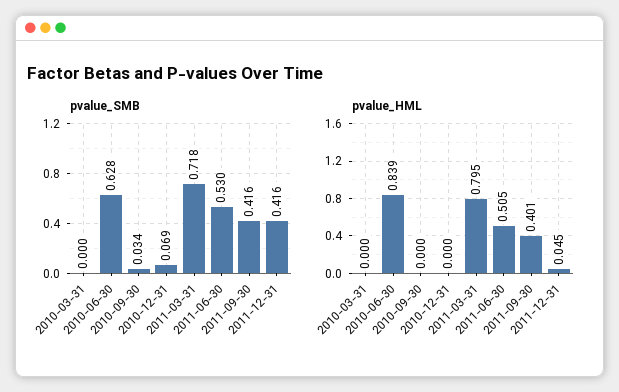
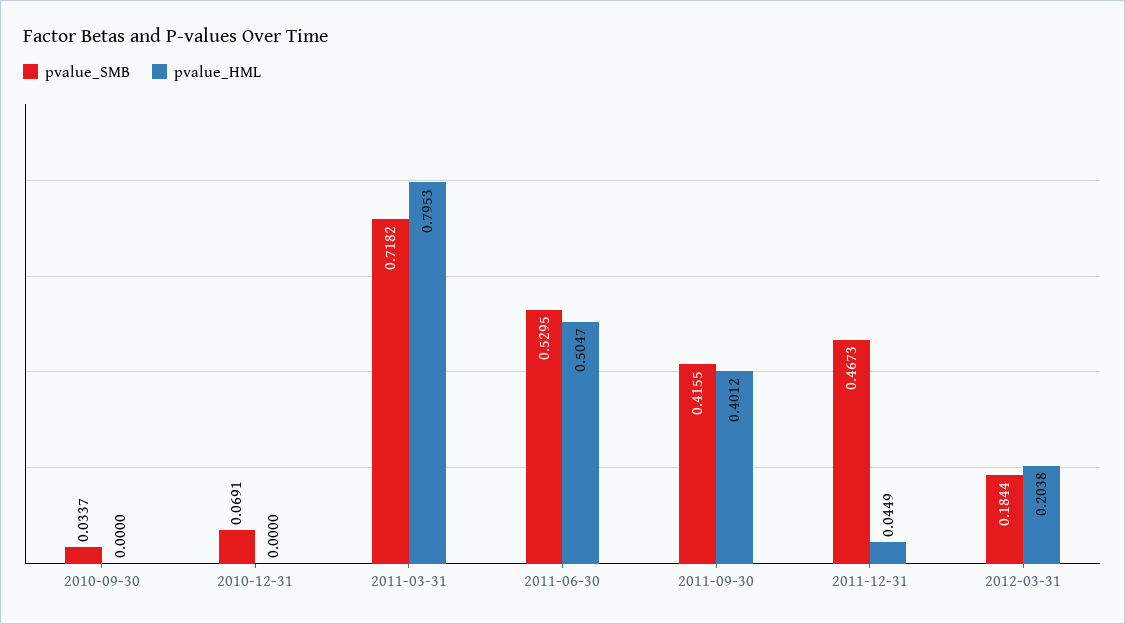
pvalue_SMB, 2010-03-31: 0 -> none
pvalue_SMB, 2010-06-30: 0.628 -> none
pvalue_SMB, 2011-12-31: 0.416 -> 0.4673
pvalue_HML, 2010-03-31: 0 -> none
pvalue_HML, 2010-06-30: 0.839 -> none
pvalue_SMB, 2012-03-31: none -> 0.1844
pvalue_HML, 2012-03-31: none -> 0.2038

